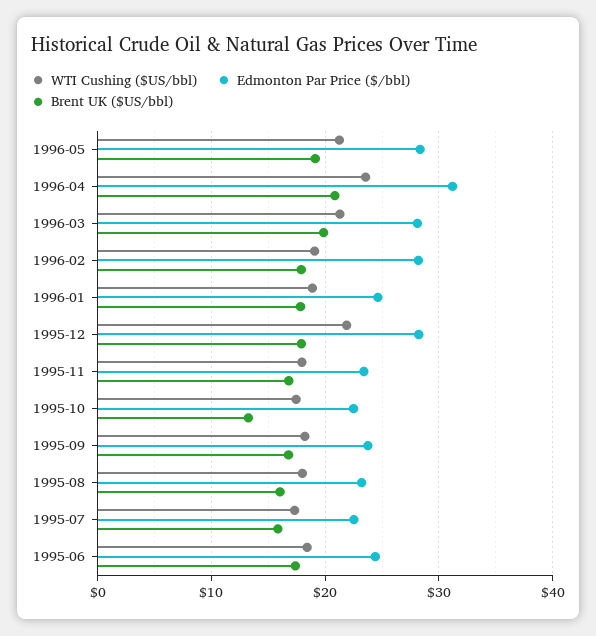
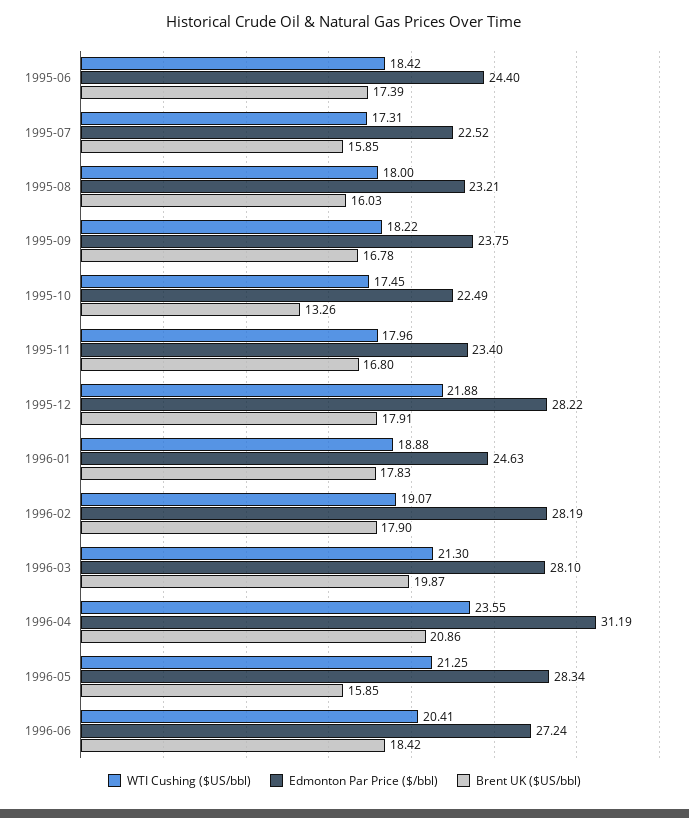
Brent UK ($US/bbl), 1996-05: 19 -> 15.85
WTI Cushing ($US/bbl), 1996-06: none -> 20.41
Edmonton Par Price ($/bbl), 1996-06: none -> 27.24
Brent UK ($US/bbl), 1996-06: none -> 18.42

